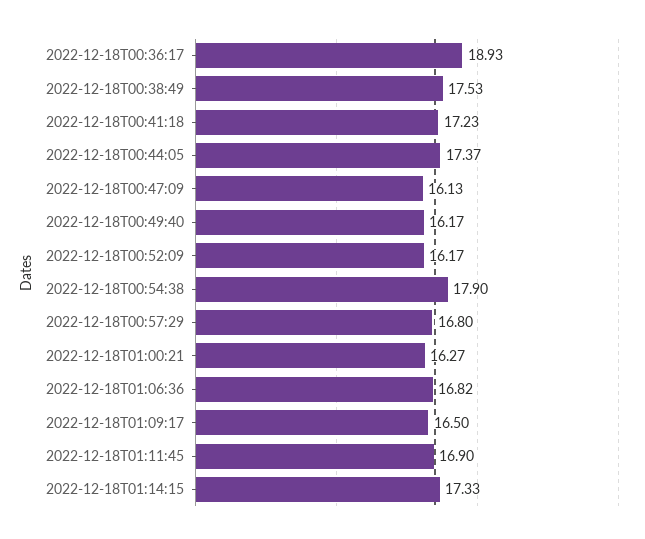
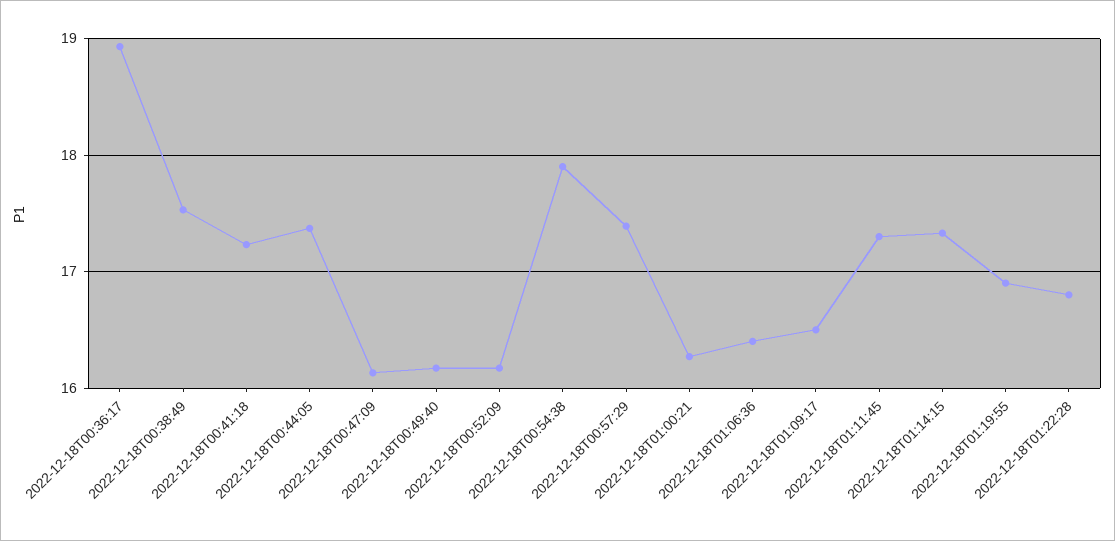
2022-12-18T00:57:29: 16.8 -> 17.4
2022-12-18T01:06:36: 16.82 -> 16.4
2022-12-18T01:11:45: 16.9 -> 17.3
2022-12-18T01:19:55: none -> 16.9
2022-12-18T01:22:28: none -> 16.8

